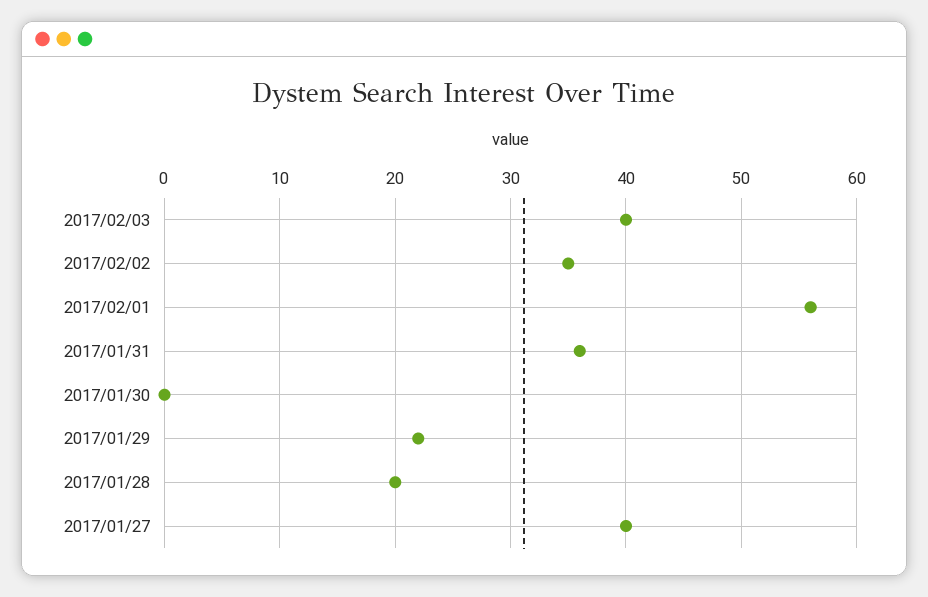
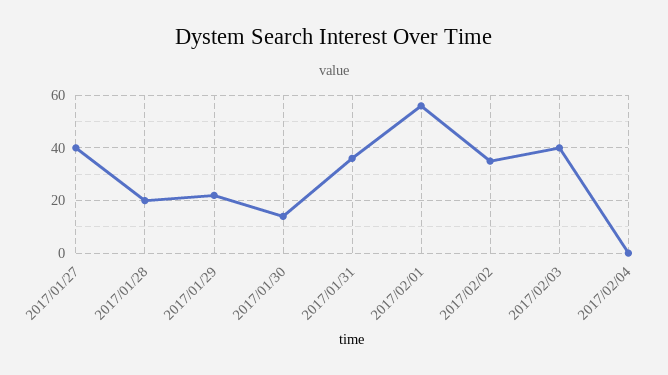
2017/01/30: 0 -> 15
2017/02/04: none -> 0

